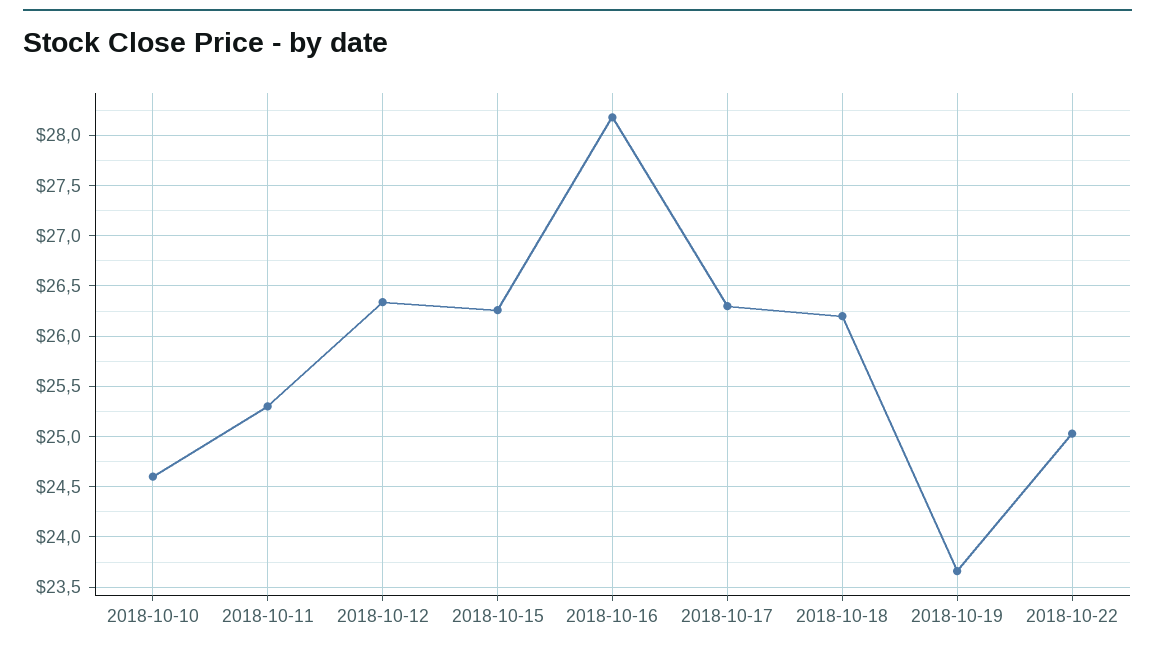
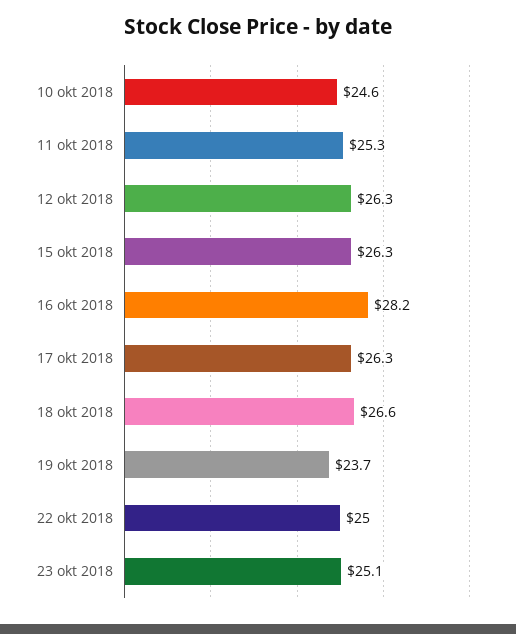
2018-10-18: 26.2 -> 26.6
23 okt 2018: none -> 25.1

